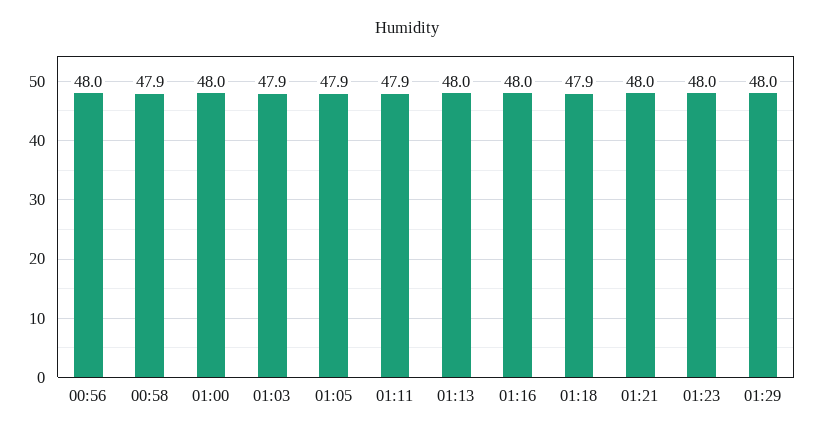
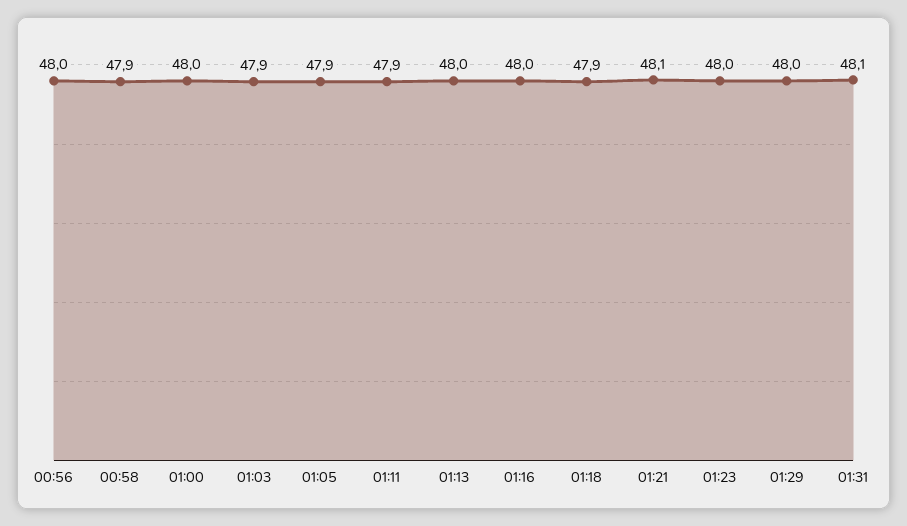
01:21: 48 -> 48.1
01:31: none -> 48.1

